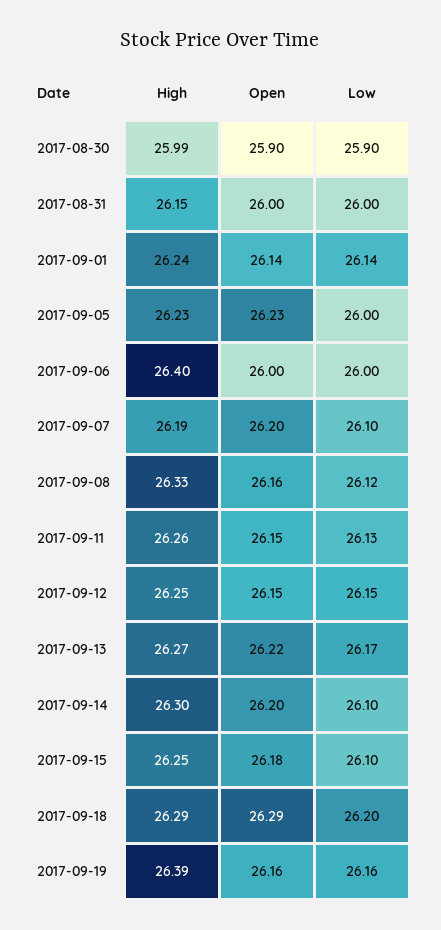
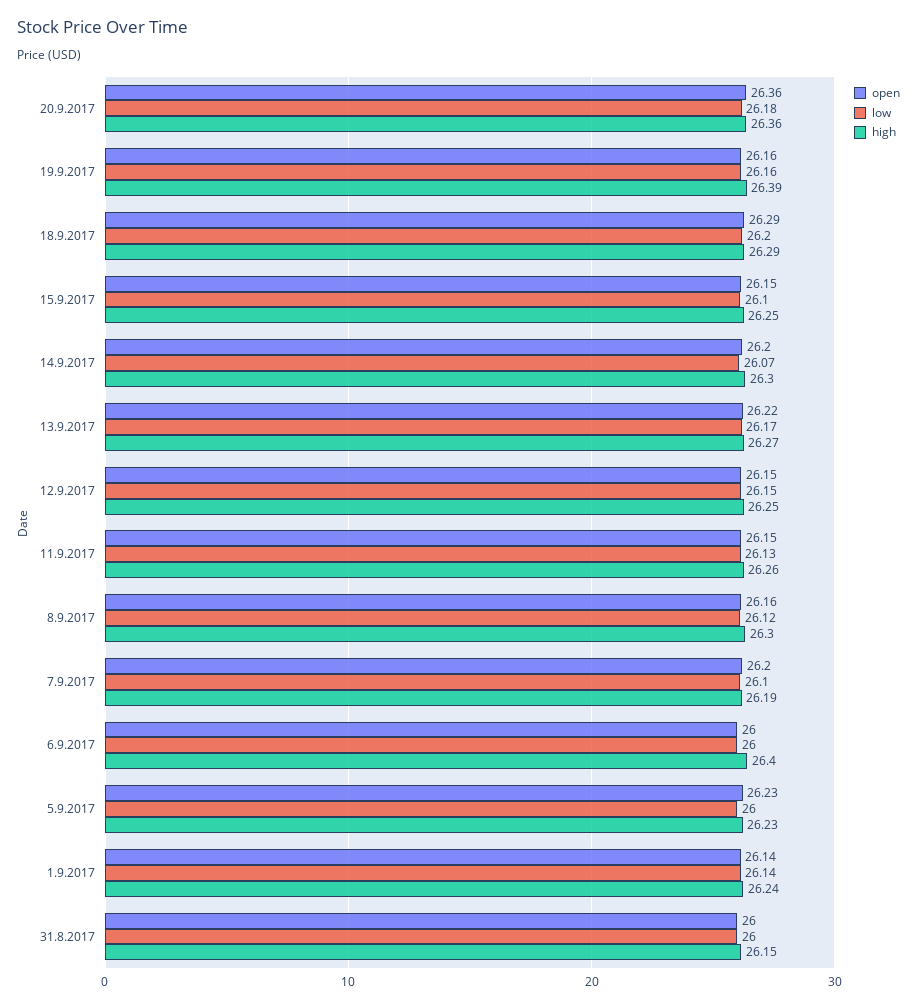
High, 2017-08-30: 25.99 -> none
Open, 2017-08-30: 25.9 -> none
Low, 2017-08-30: 25.9 -> none
High, 2017-09-08: 26.33 -> 26.3
Low, 2017-09-14: 26.1 -> 26.07
Open, 2017-09-15: 26.18 -> 26.15
Open, 20.9.2017: none -> 26.36
Low, 20.9.2017: none -> 26.18
High, 20.9.2017: none -> 26.36

